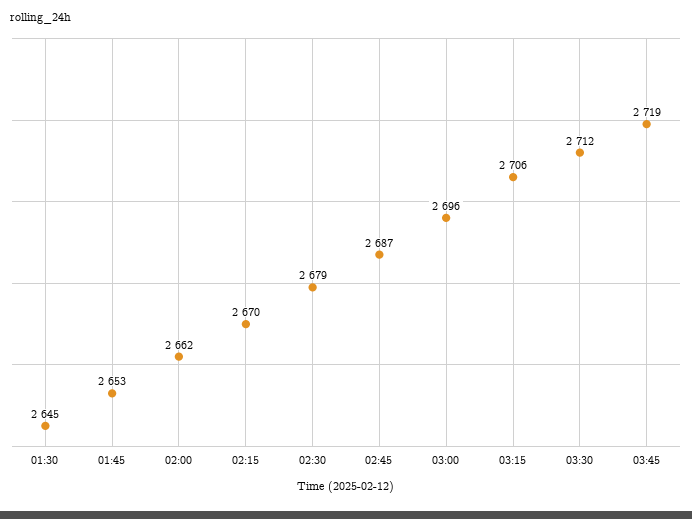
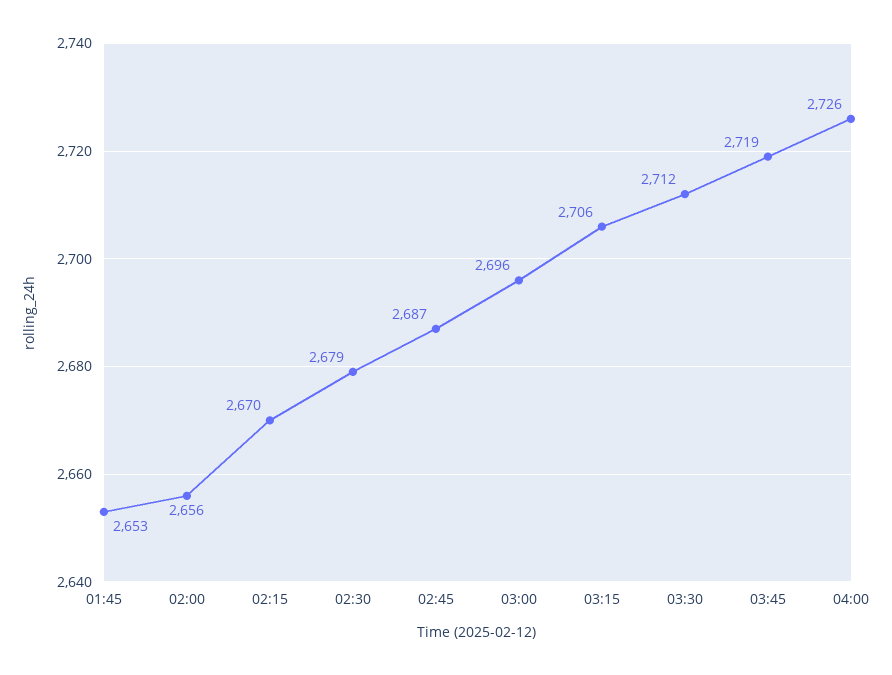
01:30: 2645 -> none
02:00: 2662 -> 2656
04:00: none -> 2726

